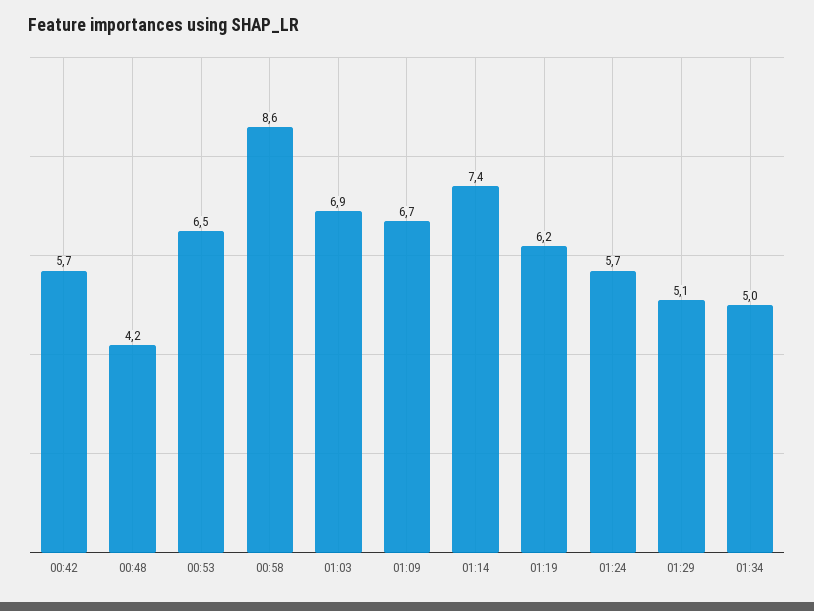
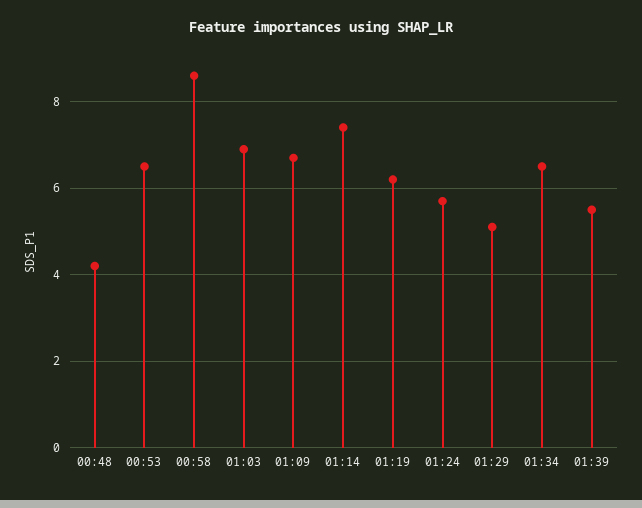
00:42: 5.7 -> none
01:34: 5 -> 6.5
01:39: none -> 5.5

